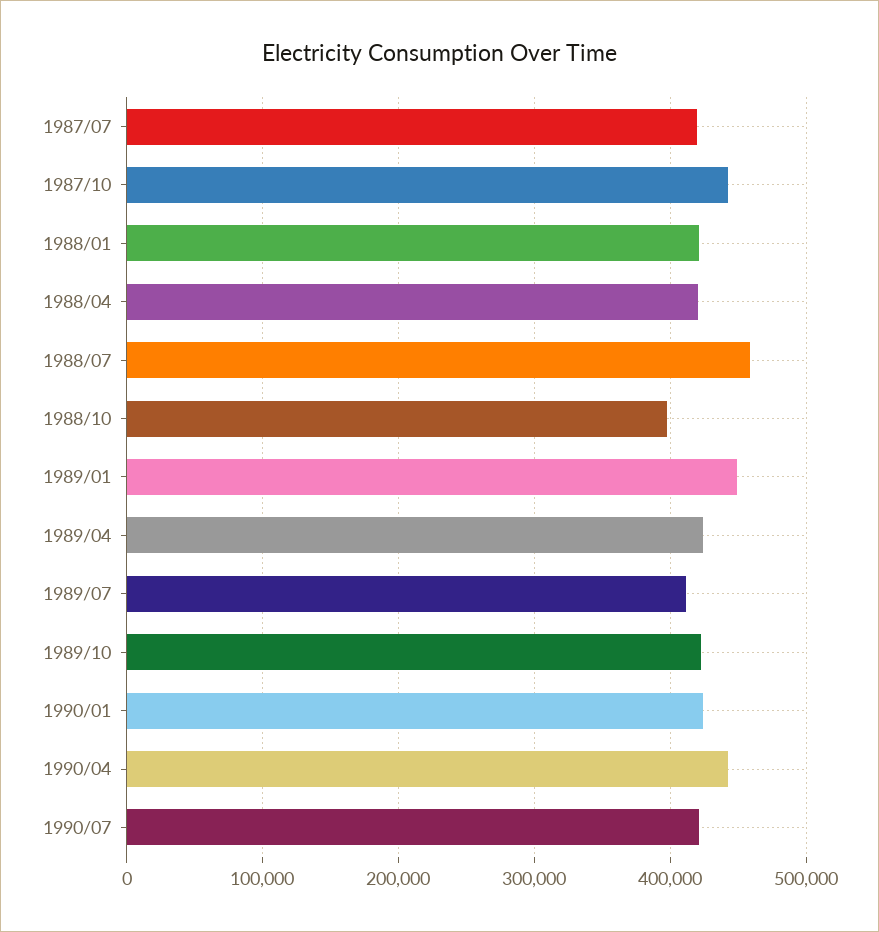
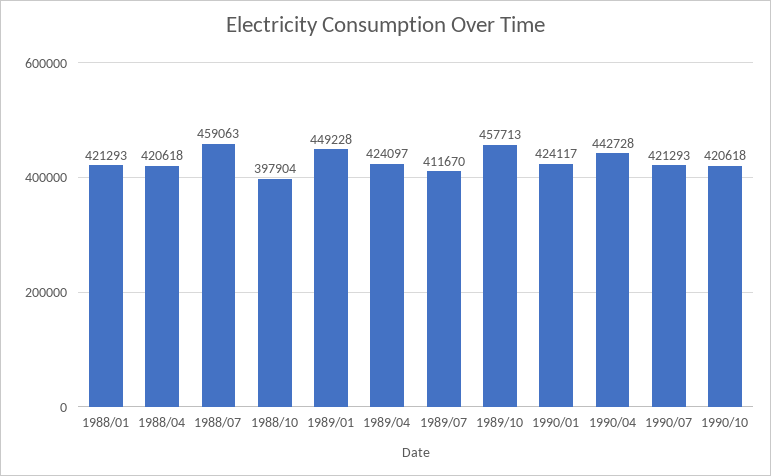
1987/07: 420000 -> none
1987/10: 440000 -> none
1989/10: 420000 -> 457713
1990/10: none -> 420618

